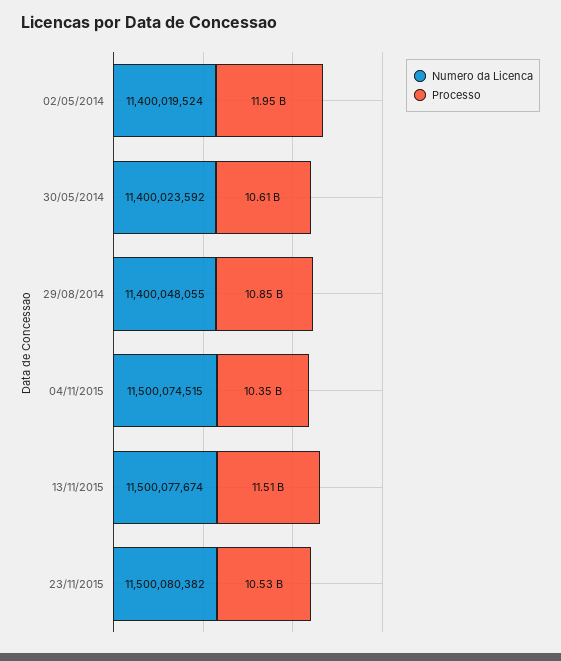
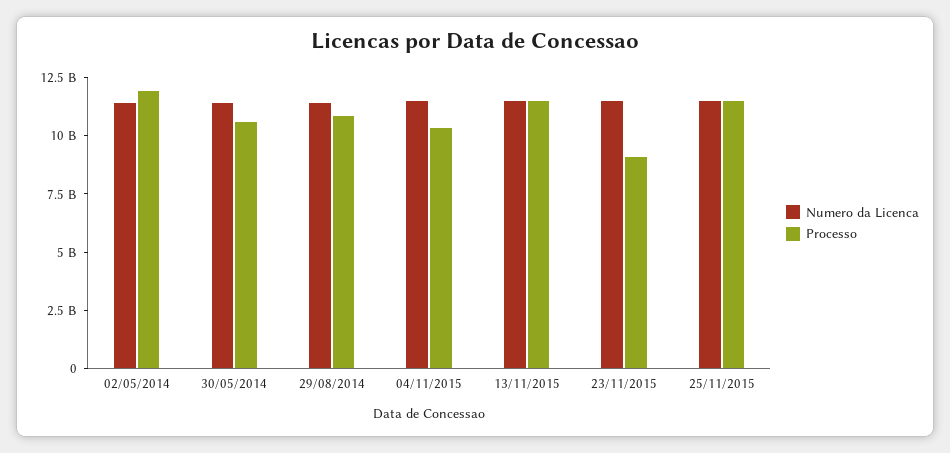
Processo, 23/11/2015: 10530000000 -> 9000000000
Numero da Licenca, 25/11/2015: none -> 11500000000
Processo, 25/11/2015: none -> 11500000000

